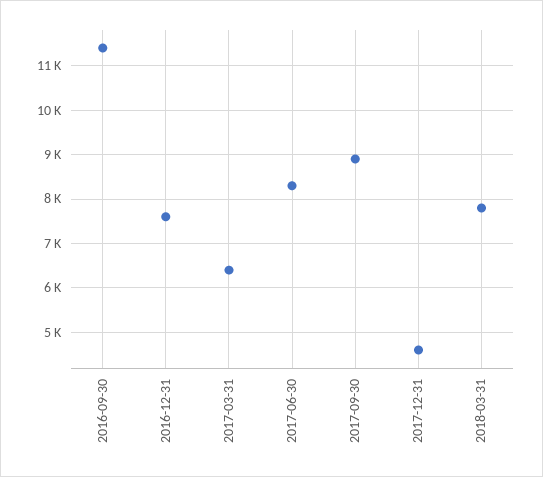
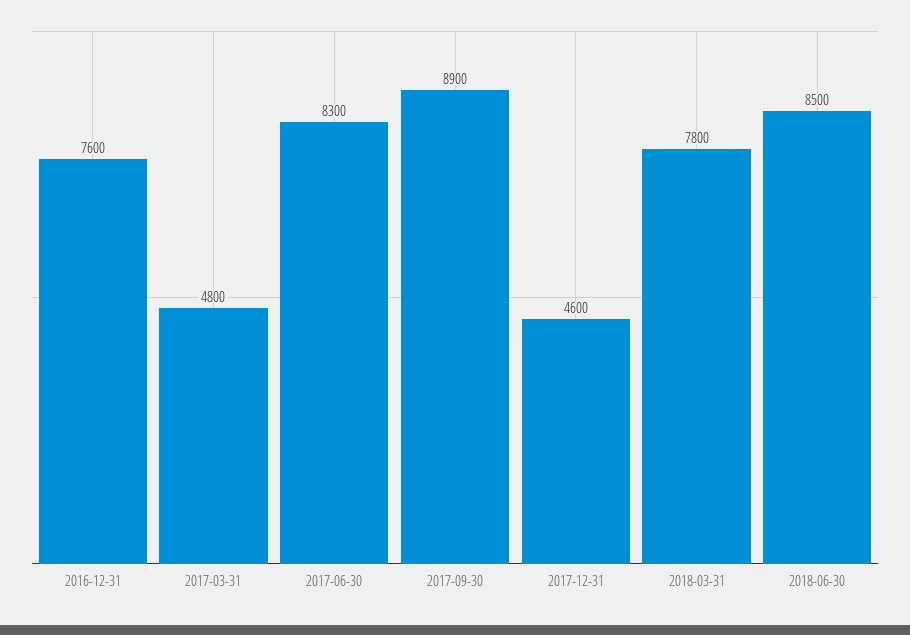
2016-09-30: 11400 -> none
2017-03-31: 6400 -> 4800
2018-06-30: none -> 8500

